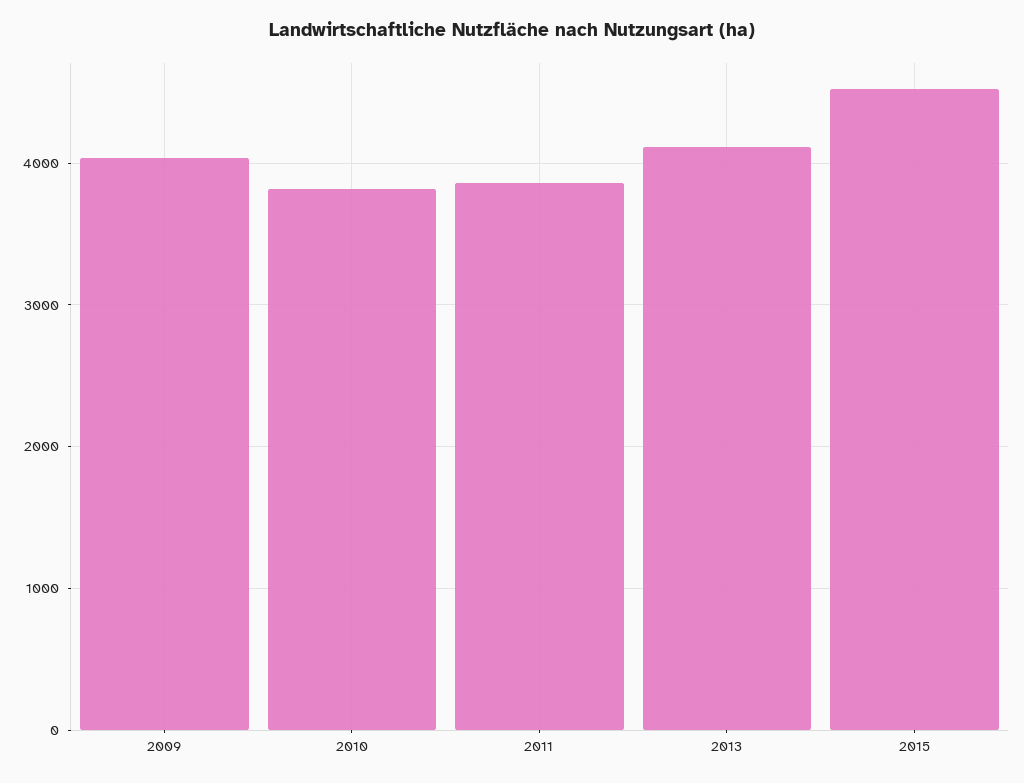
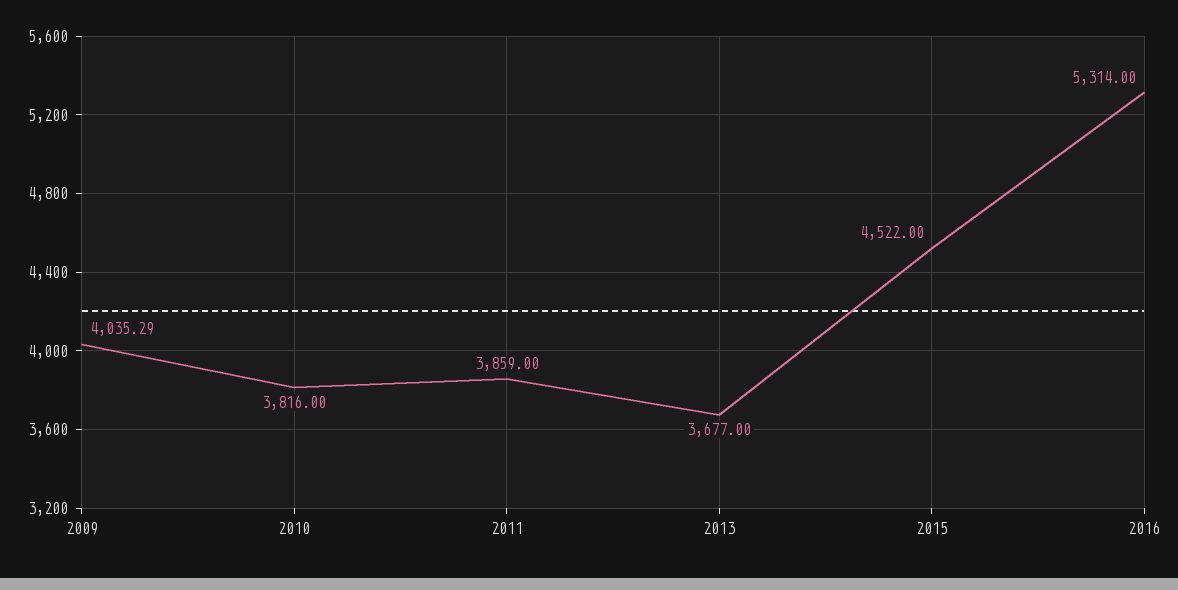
2013: 4100 -> 3677
2016: none -> 5314

